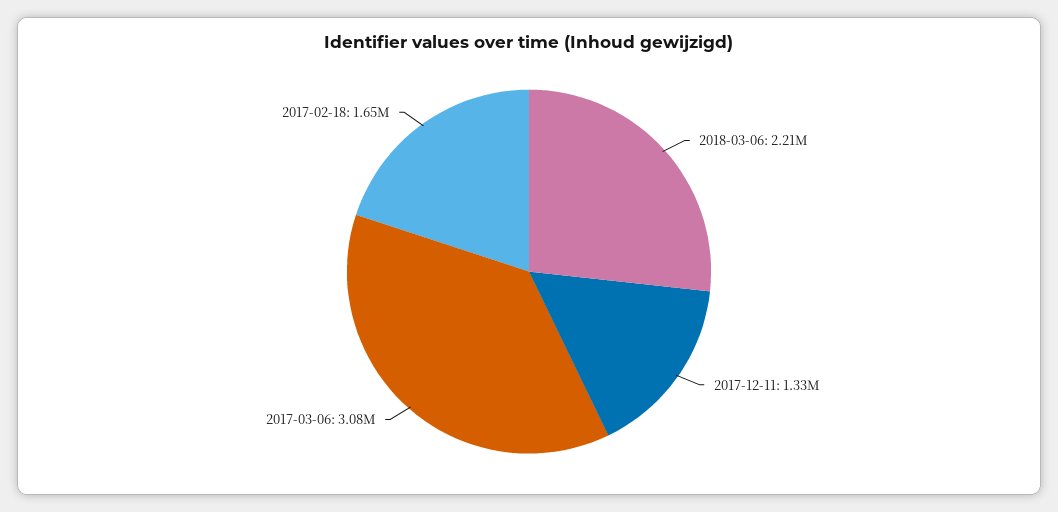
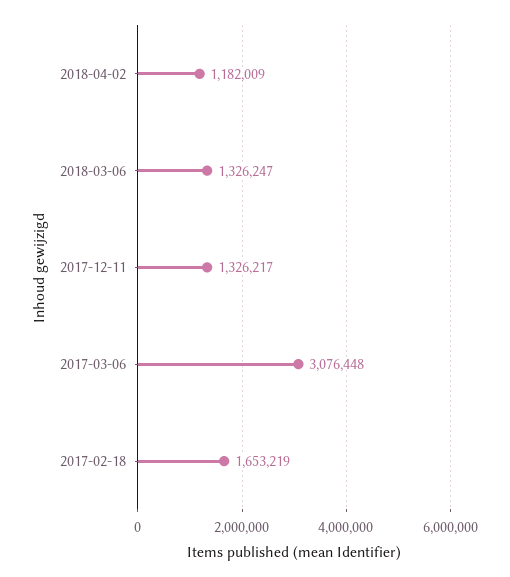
2018-03-06: 2210000 -> 1326247
2018-04-02: none -> 1182009

